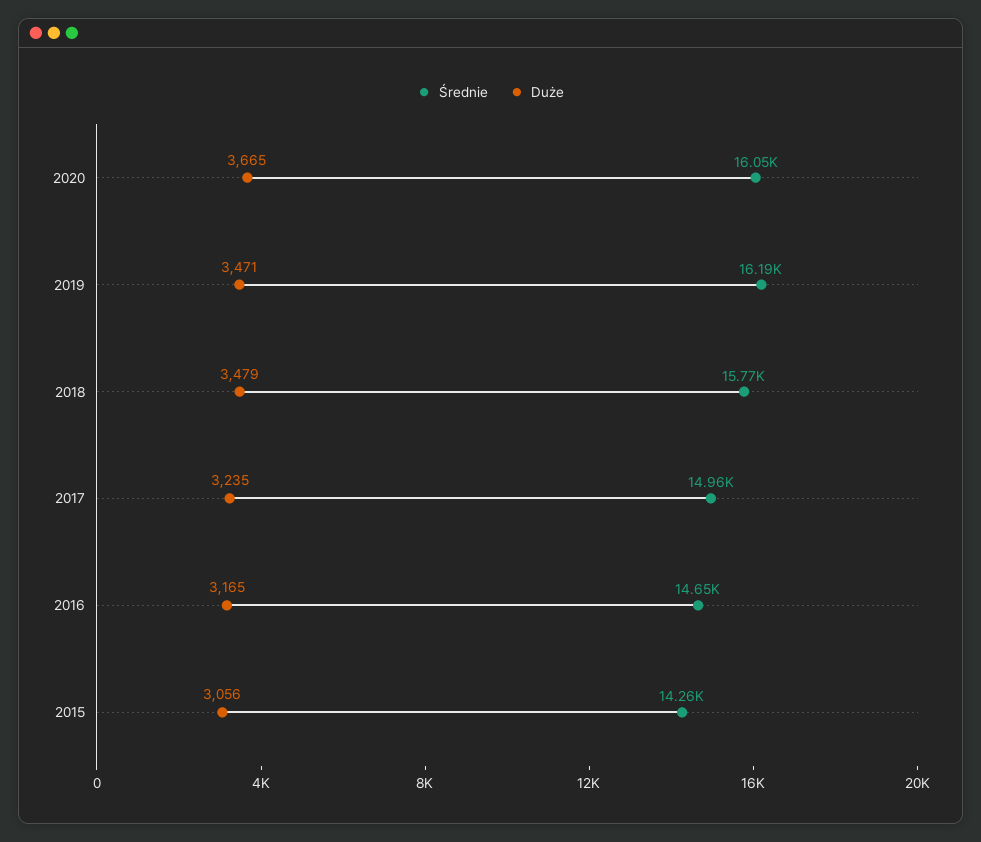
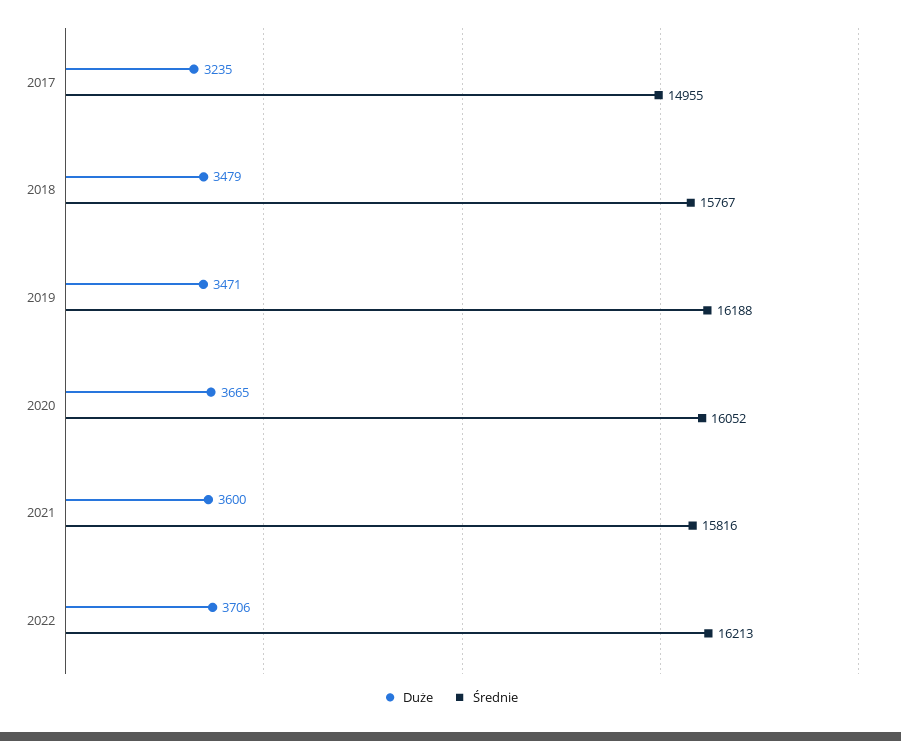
Średnie, 2016: 14650 -> none
Duże, 2016: 3165 -> none
Średnie, 2015: 14260 -> none
Duże, 2015: 3056 -> none
Duże, 2021: none -> 3600
Średnie, 2021: none -> 15816
Duże, 2022: none -> 3706
Średnie, 2022: none -> 16213

